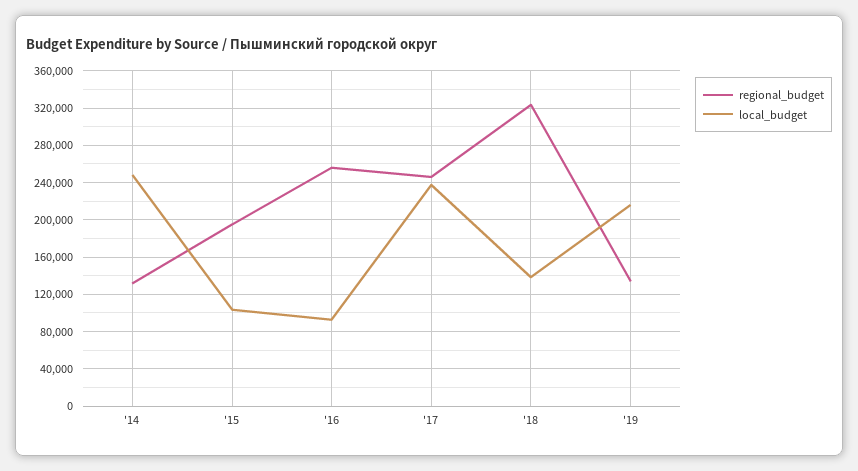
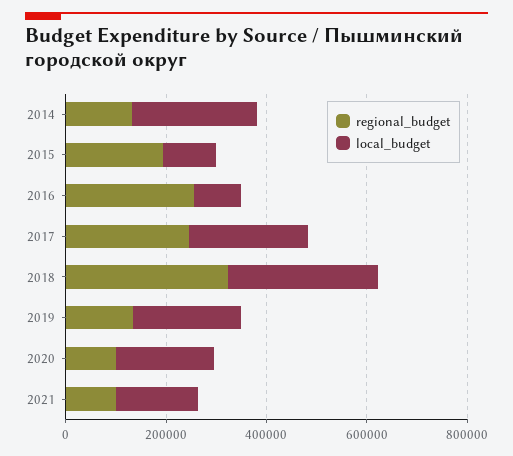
local_budget, '18: 140000 -> 300000
regional_budget, 2020: none -> 100000
local_budget, 2020: none -> 200000
regional_budget, 2021: none -> 100000
local_budget, 2021: none -> 150000

